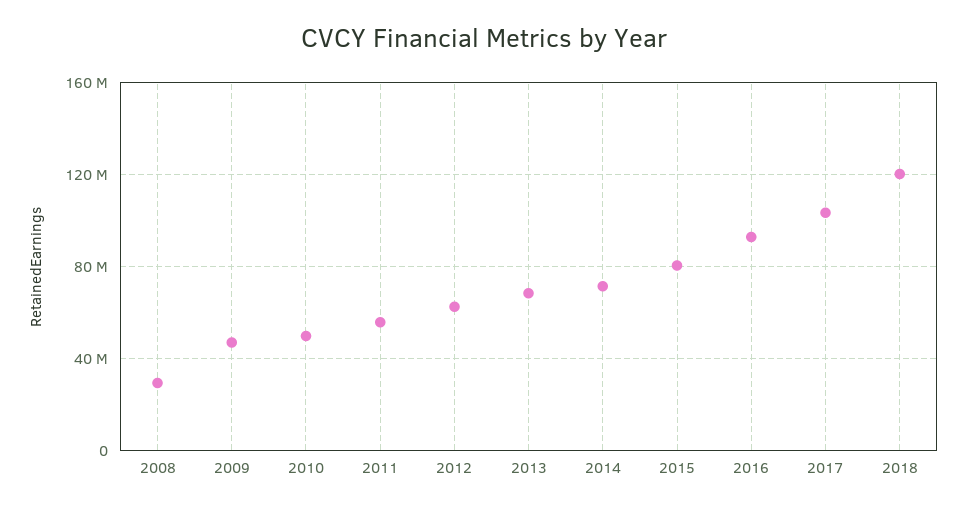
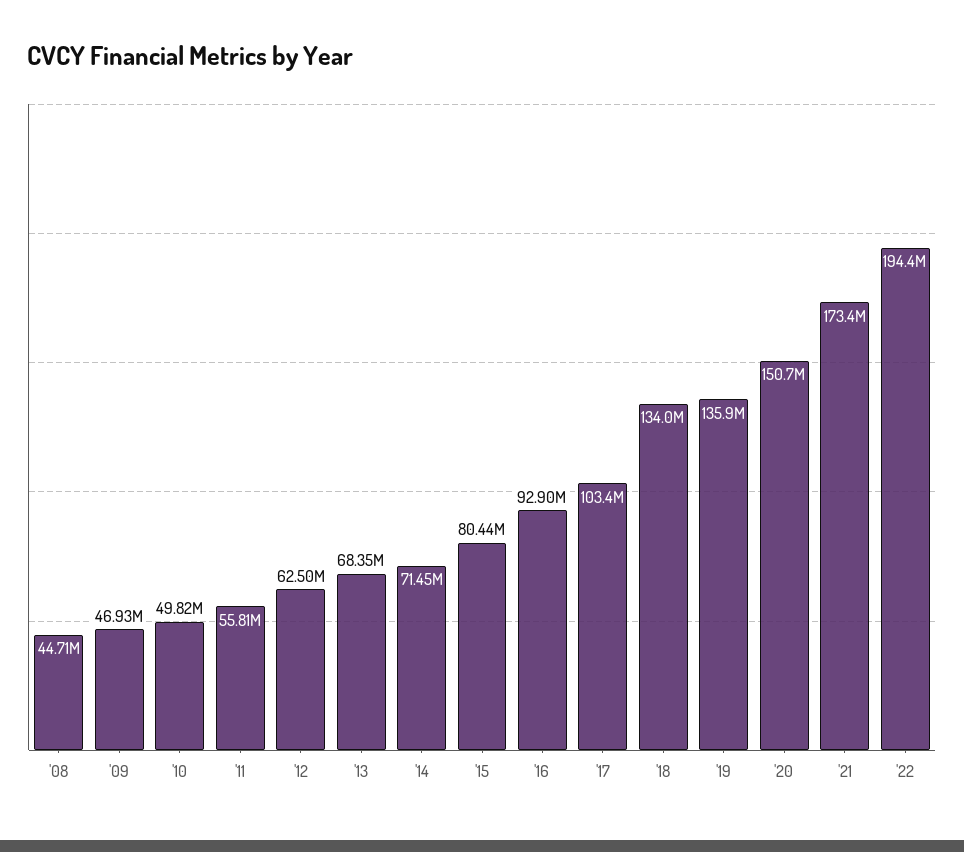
2008: 30000000 -> 44710000
2018: 120000000 -> 134000000
'19: none -> 135900000
'20: none -> 150700000
'21: none -> 173400000
'22: none -> 194400000

